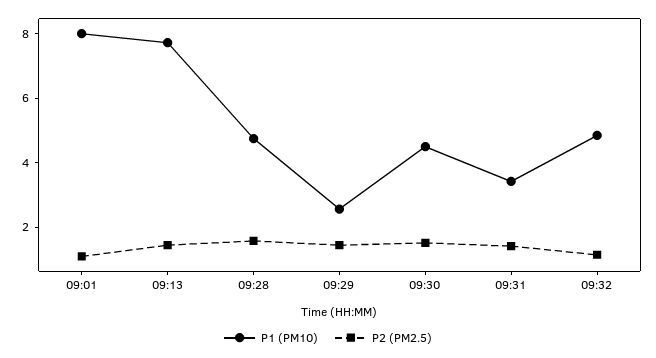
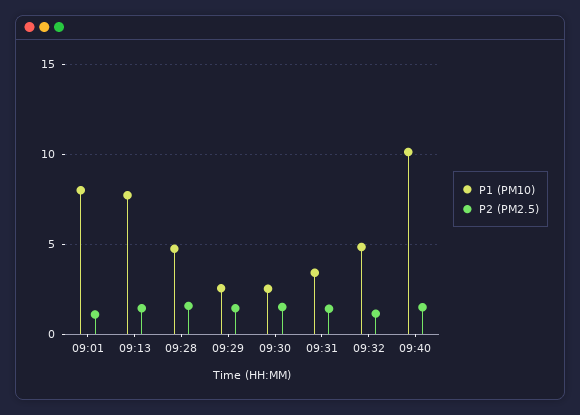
P1 (PM10), 09:30: 4.5 -> 2.5
P1 (PM10), 09:40: none -> 10
P2 (PM2.5), 09:40: none -> 1.5

